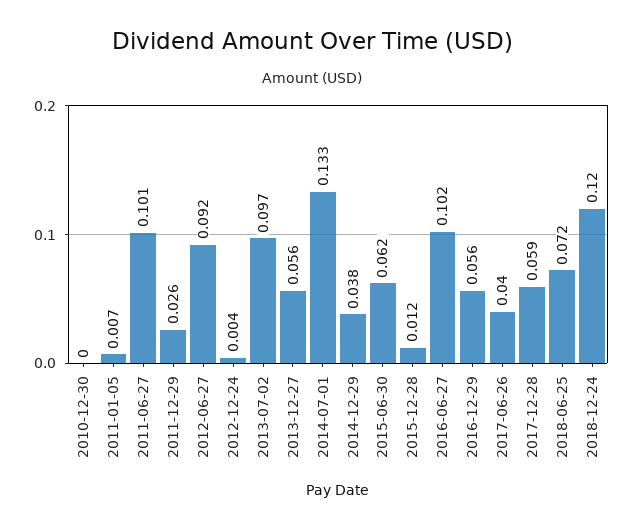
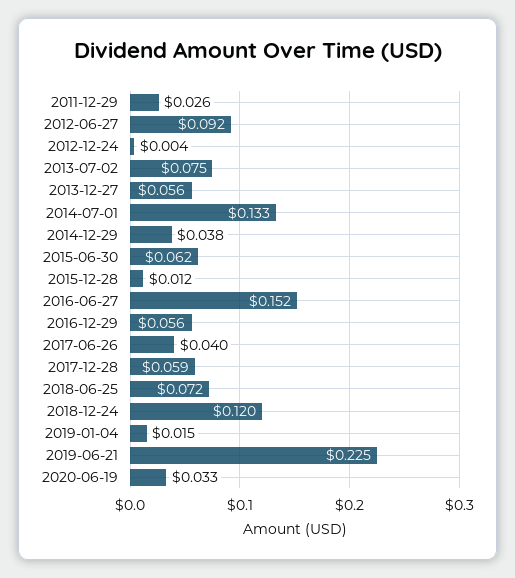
2010-12-30: 0 -> none
2011-01-05: 0.007 -> none
2011-06-27: 0.101 -> none
2013-07-02: 0.097 -> 0.075
2016-06-27: 0.102 -> 0.152
2019-01-04: none -> 0.015
2019-06-21: none -> 0.225
2020-06-19: none -> 0.033

